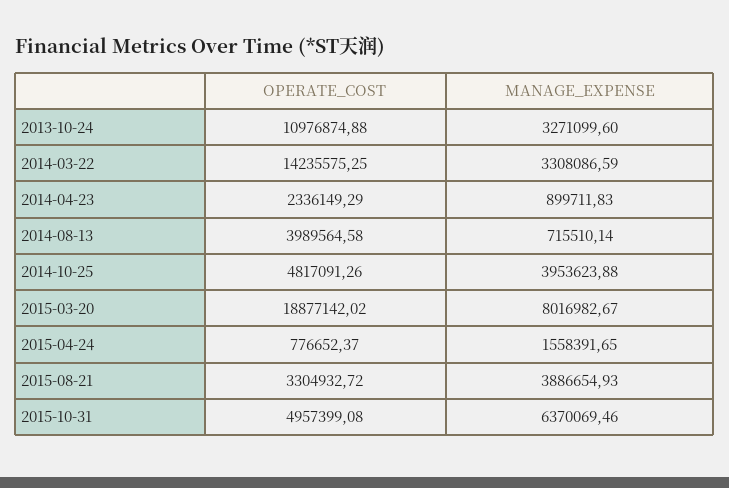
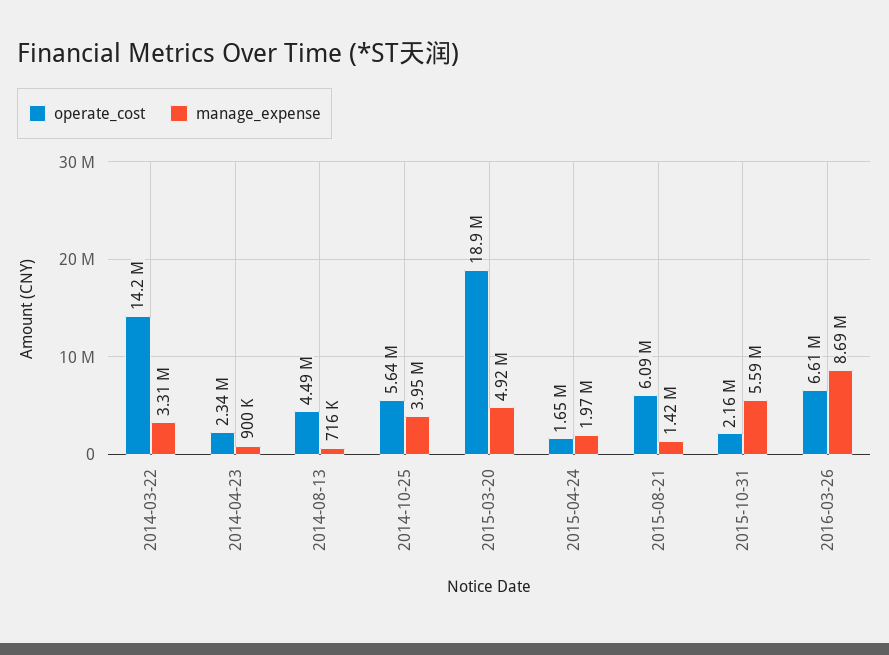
OPERATE_COST, 2013-10-24: 10976874.88 -> none
MANAGE_EXPENSE, 2013-10-24: 3271099.6 -> none
OPERATE_COST, 2014-08-13: 3989564.58 -> 4490000
OPERATE_COST, 2014-10-25: 4817091.26 -> 5640000
MANAGE_EXPENSE, 2015-03-20: 8016982.67 -> 4920000
OPERATE_COST, 2015-04-24: 776652.37 -> 1650000
MANAGE_EXPENSE, 2015-04-24: 1558391.65 -> 1970000
OPERATE_COST, 2015-08-21: 3304932.72 -> 6090000
MANAGE_EXPENSE, 2015-08-21: 3886654.93 -> 1420000
OPERATE_COST, 2015-10-31: 4957399.08 -> 2160000
MANAGE_EXPENSE, 2015-10-31: 6370069.46 -> 5590000
OPERATE_COST, 2016-03-26: none -> 6610000
MANAGE_EXPENSE, 2016-03-26: none -> 8690000

